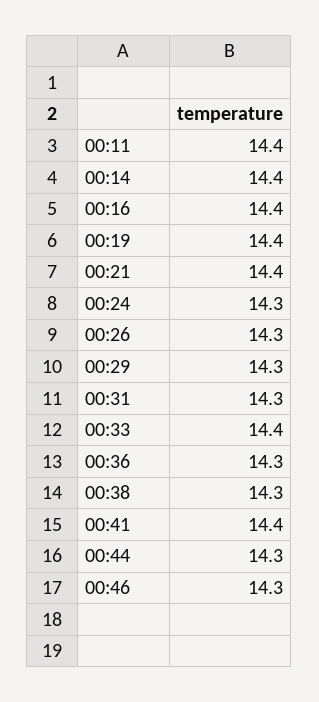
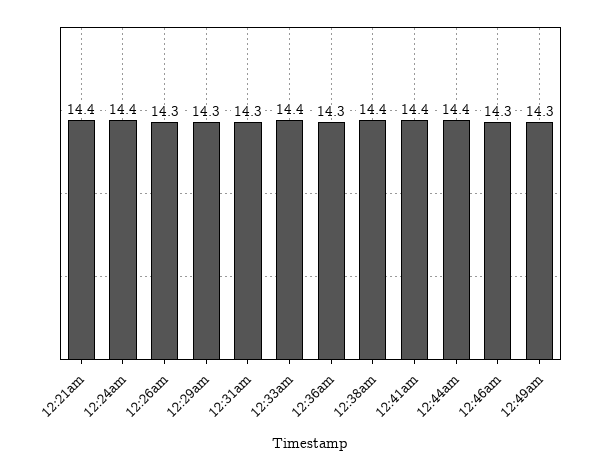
00:11: 14.4 -> none
00:14: 14.4 -> none
00:16: 14.4 -> none
00:19: 14.4 -> none
00:24: 14.3 -> 14.4
00:38: 14.3 -> 14.4
00:44: 14.3 -> 14.4
12:49am: none -> 14.3

